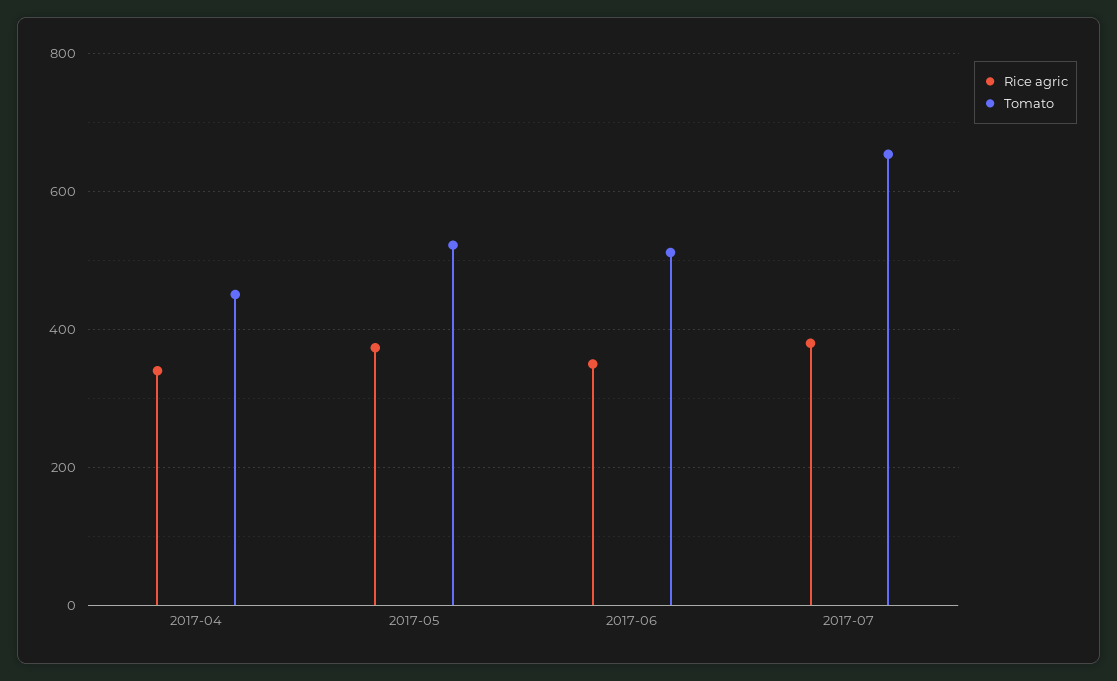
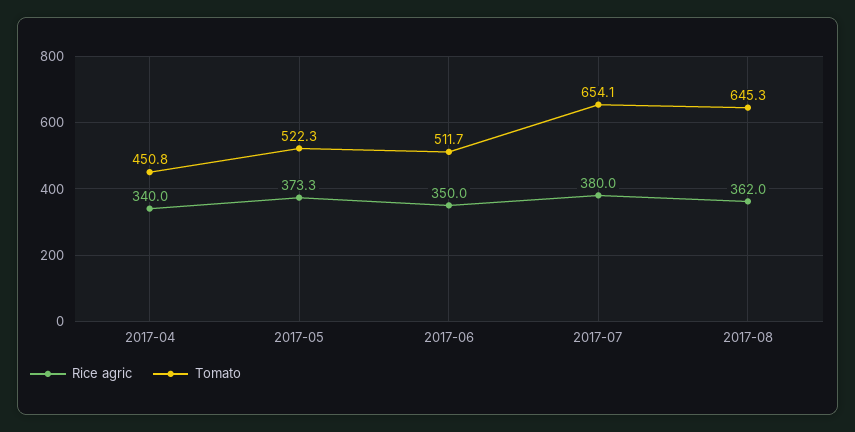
Rice agric, 2017-08: none -> 362
Tomato, 2017-08: none -> 645.3

